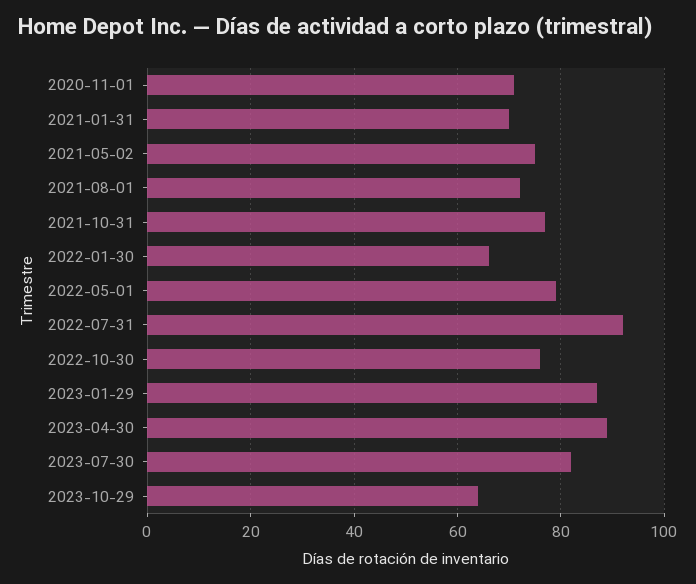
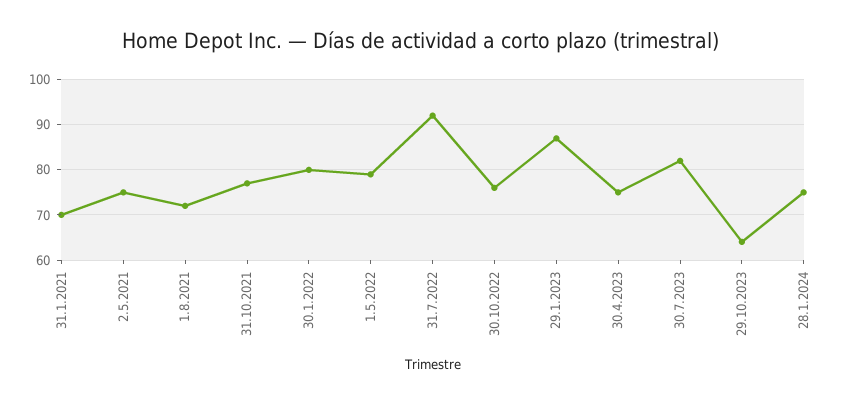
2020-11-01: 70 -> none
2022-01-30: 65 -> 80
2023-04-30: 90 -> 75
28.1.2024: none -> 75

